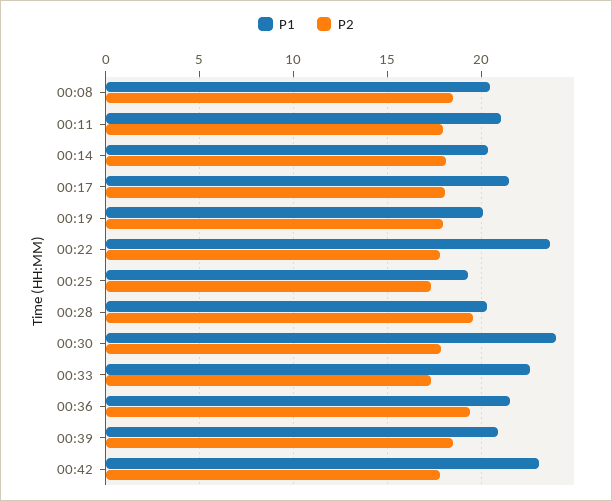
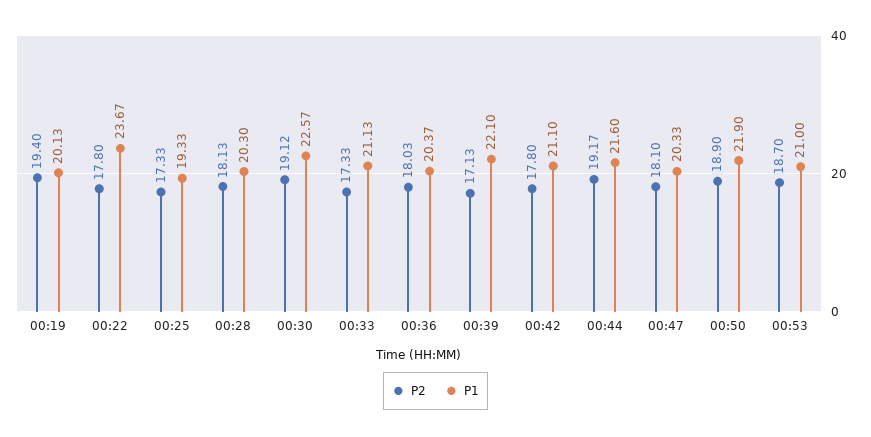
P1, 00:08: 20.5 -> none
P2, 00:08: 18.5 -> none
P1, 00:11: 21 -> none
P2, 00:11: 18 -> none
P1, 00:14: 20.5 -> none
P2, 00:14: 18 -> none
P1, 00:17: 21.5 -> none
P2, 00:17: 18 -> none
P2, 00:19: 18 -> 19.4
P2, 00:28: 19.5 -> 18.13
P1, 00:30: 24 -> 22.57
P2, 00:30: 18 -> 19.12
P1, 00:33: 22.5 -> 21.13
P1, 00:36: 21.5 -> 20.37
P2, 00:36: 19.5 -> 18.03
P1, 00:39: 21 -> 22.1
P2, 00:39: 18.5 -> 17.13
P1, 00:42: 23 -> 21.1
P2, 00:44: none -> 19.17
P1, 00:44: none -> 21.6
P2, 00:47: none -> 18.1
P1, 00:47: none -> 20.33
P2, 00:50: none -> 18.9
P1, 00:50: none -> 21.9
P2, 00:53: none -> 18.7
P1, 00:53: none -> 21

